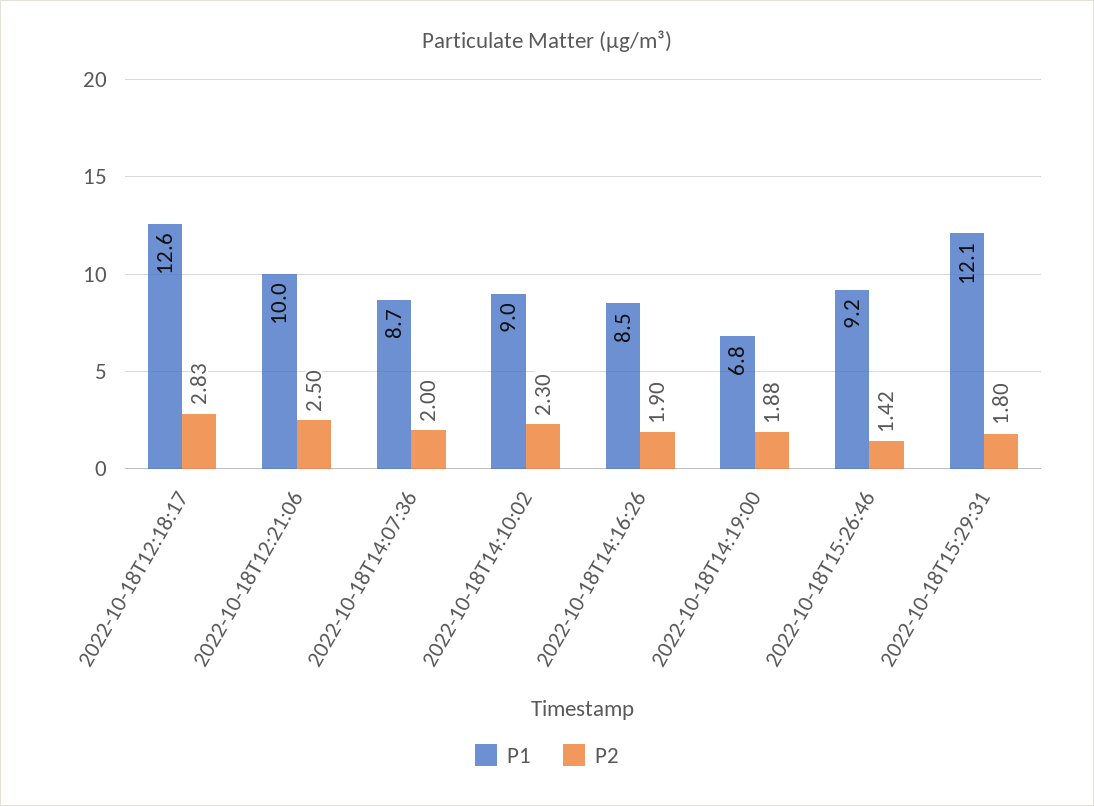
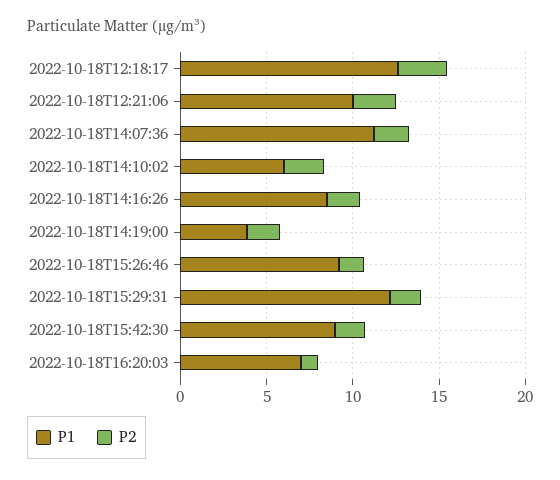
P1, 2022-10-18T14:07:36: 8.7 -> 11
P1, 2022-10-18T14:10:02: 9 -> 6
P1, 2022-10-18T14:19:00: 6.8 -> 4
P1, 2022-10-18T15:42:30: none -> 9
P2, 2022-10-18T15:42:30: none -> 2
P1, 2022-10-18T16:20:03: none -> 7
P2, 2022-10-18T16:20:03: none -> 1

